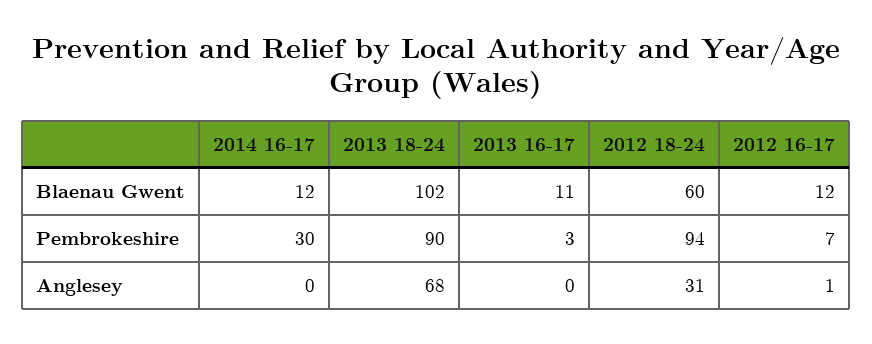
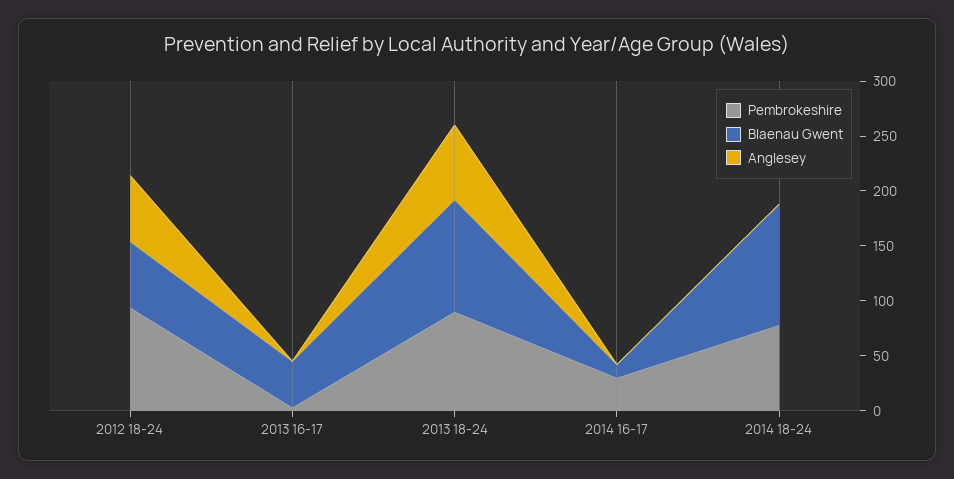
Blaenau Gwent, 2013 16-17: 11 -> 40
Blaenau Gwent, 2012 16-17: 12 -> none
Pembrokeshire, 2012 16-17: 7 -> none
Anglesey, 2012 18-24: 31 -> 60
Anglesey, 2012 16-17: 1 -> none
Pembrokeshire, 2014 18-24: none -> 80
Blaenau Gwent, 2014 18-24: none -> 110
Anglesey, 2014 18-24: none -> 0

